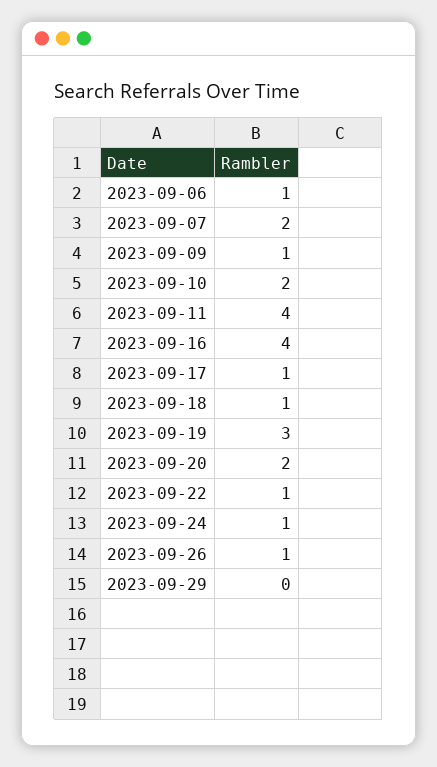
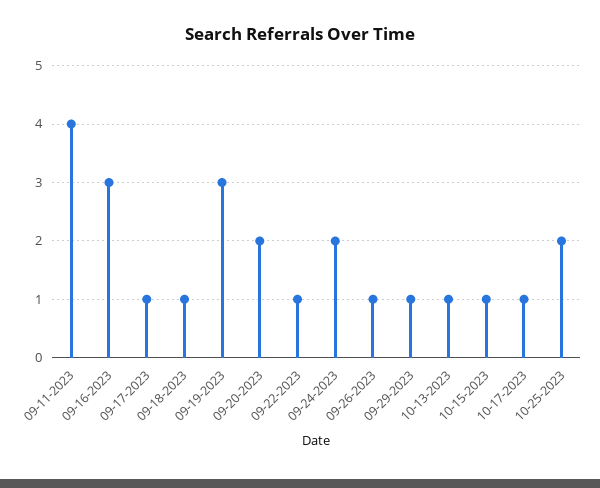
2023-09-06: 1 -> none
2023-09-07: 2 -> none
2023-09-09: 1 -> none
2023-09-10: 2 -> none
2023-09-16: 4 -> 3
2023-09-24: 1 -> 2
2023-09-29: 0 -> 1
10-13-2023: none -> 1
10-15-2023: none -> 1
10-17-2023: none -> 1
10-25-2023: none -> 2

